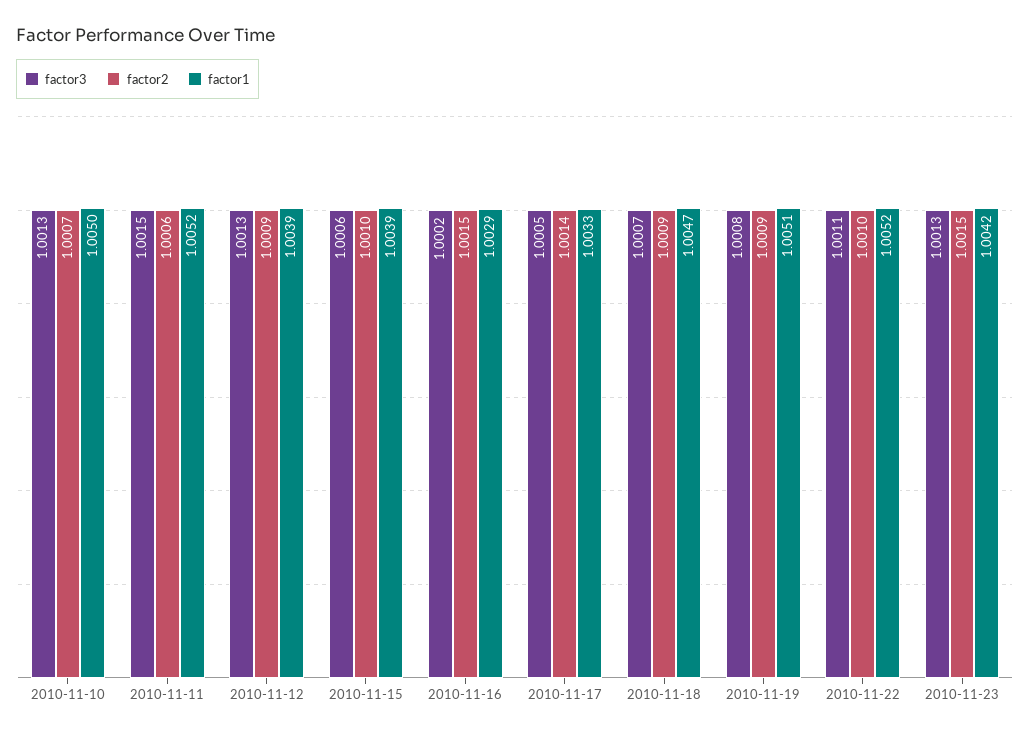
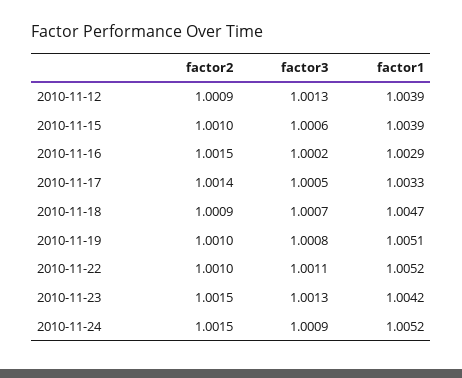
factor3, 2010-11-10: 1.0013 -> none
factor2, 2010-11-10: 1.0007 -> none
factor1, 2010-11-10: 1.005 -> none
factor3, 2010-11-11: 1.0015 -> none
factor2, 2010-11-11: 1.0006 -> none
factor1, 2010-11-11: 1.0052 -> none
factor2, 2010-11-19: 1.0009 -> 1.001
factor2, 2010-11-24: none -> 1.0015
factor3, 2010-11-24: none -> 1.0009
factor1, 2010-11-24: none -> 1.0052

